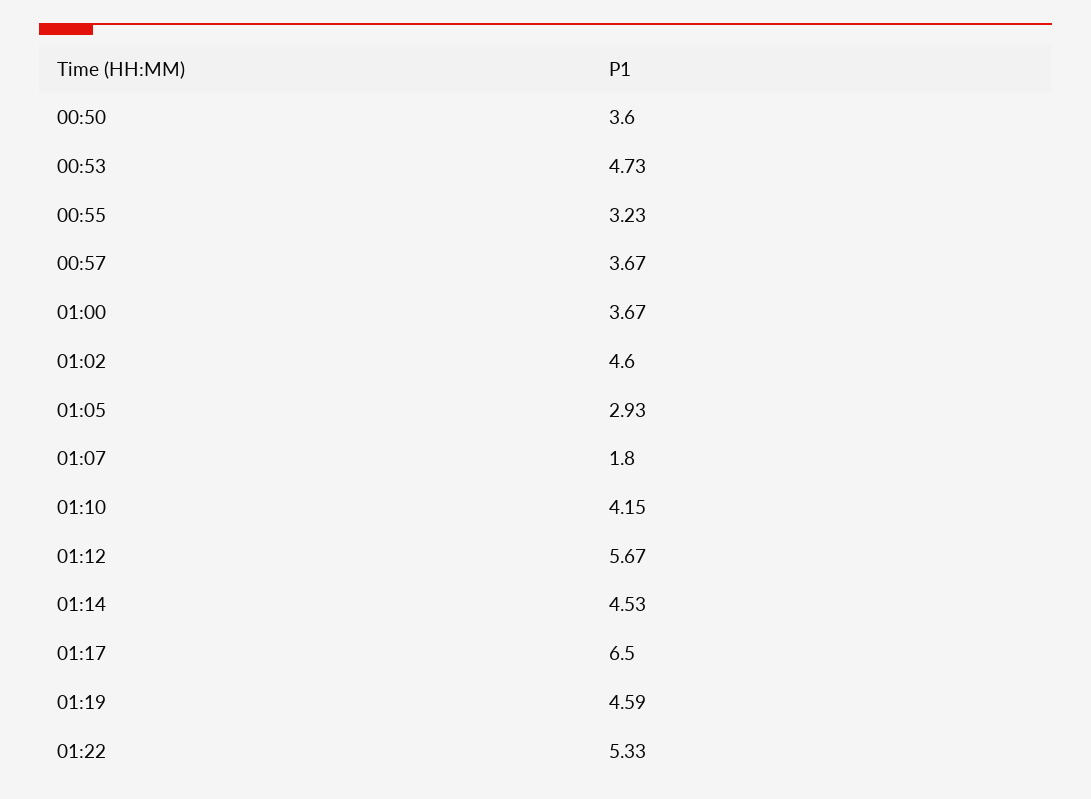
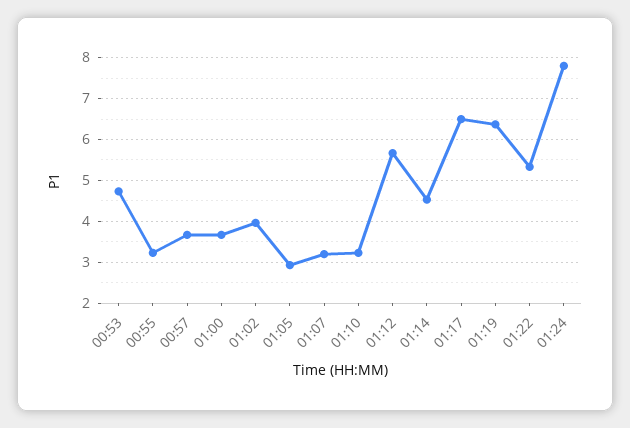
00:50: 3.6 -> none
01:02: 4.6 -> 4
01:07: 1.8 -> 3.2
01:10: 4.15 -> 3.2
01:19: 4.59 -> 6.4
01:24: none -> 7.8

